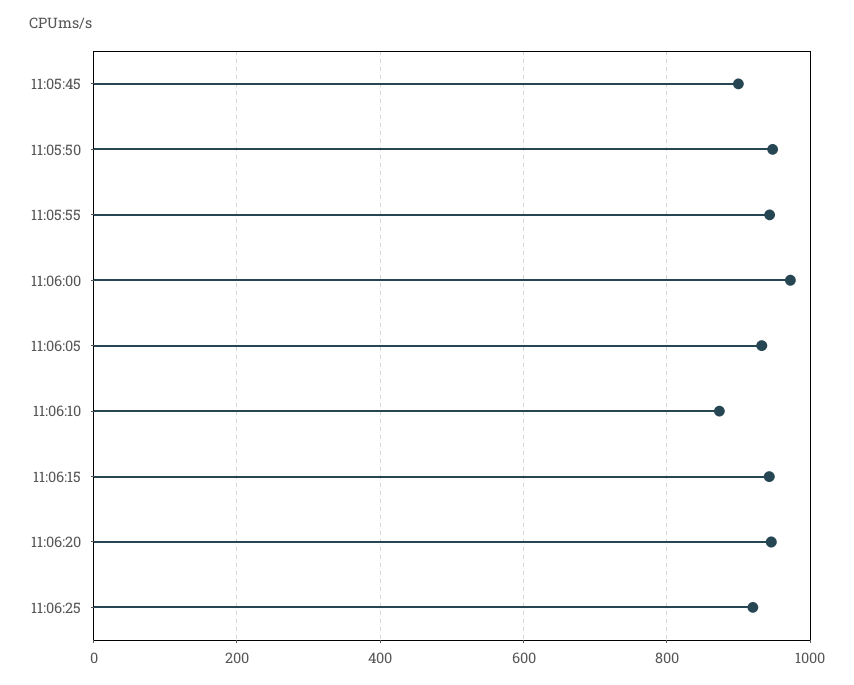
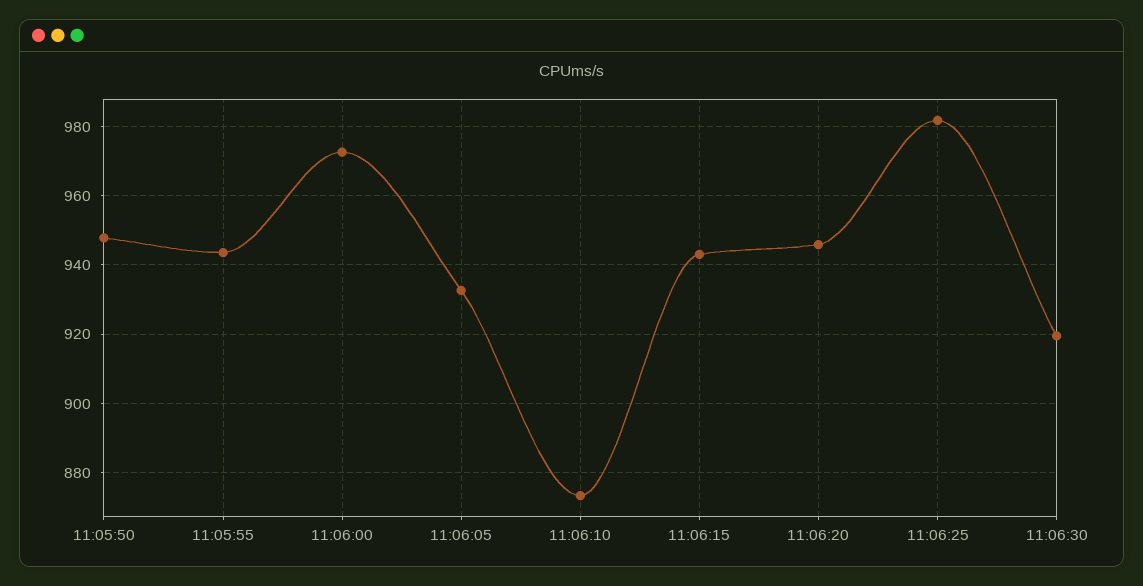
11:05:45: 900 -> none
11:06:25: 920 -> 982
11:06:30: none -> 920

